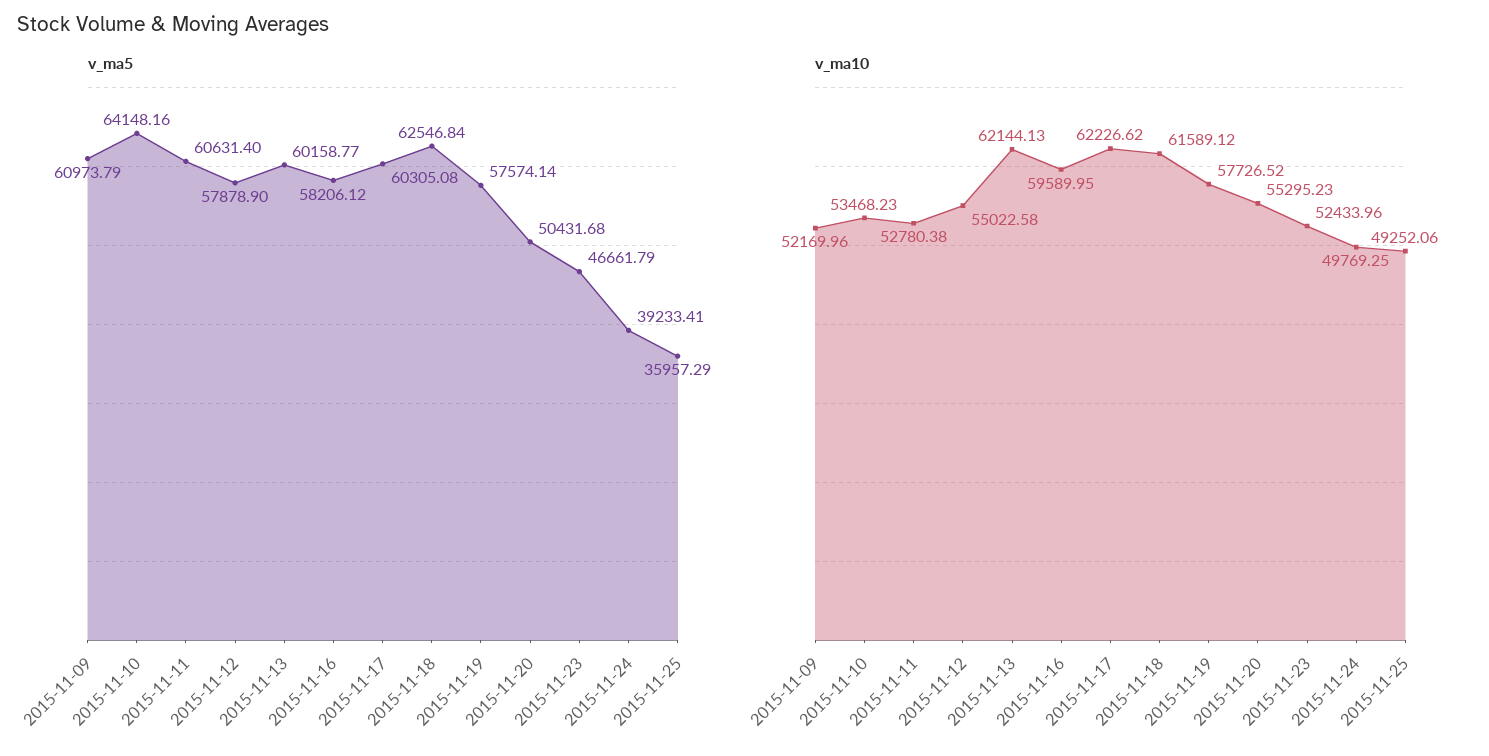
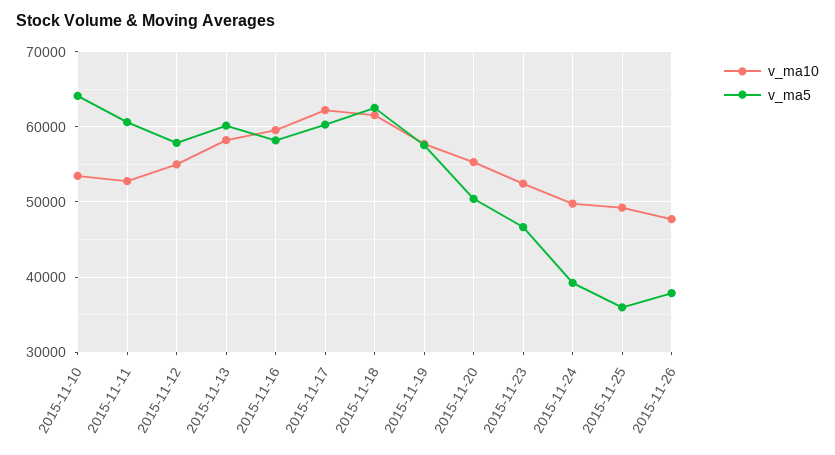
v_ma5, 2015-11-09: 60973.79 -> none
v_ma10, 2015-11-09: 52169.96 -> none
v_ma10, 2015-11-13: 62144.13 -> 58000
v_ma10, 2015-11-26: none -> 48000
v_ma5, 2015-11-26: none -> 38000

